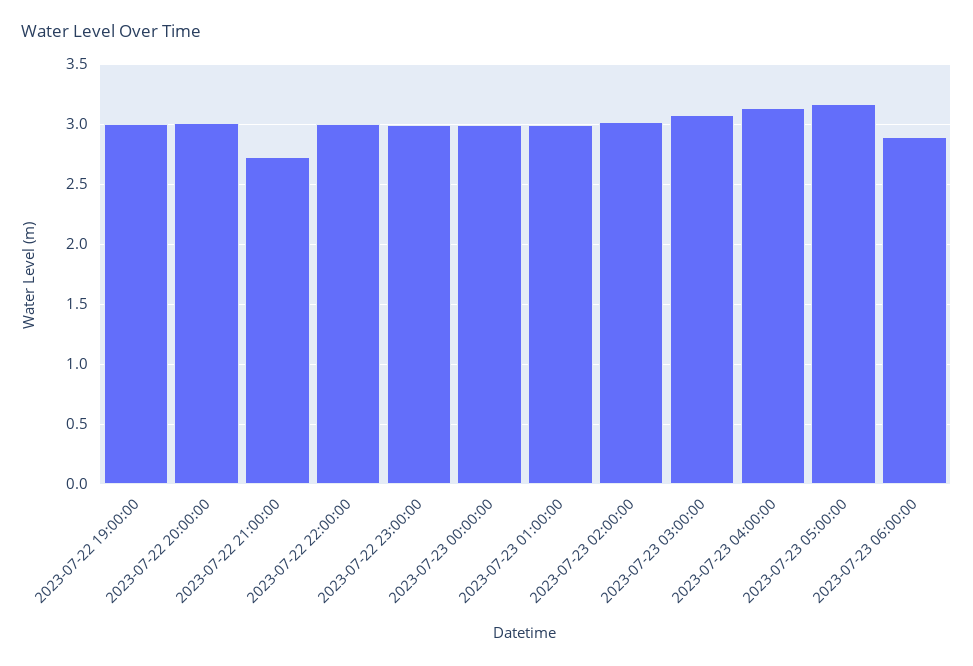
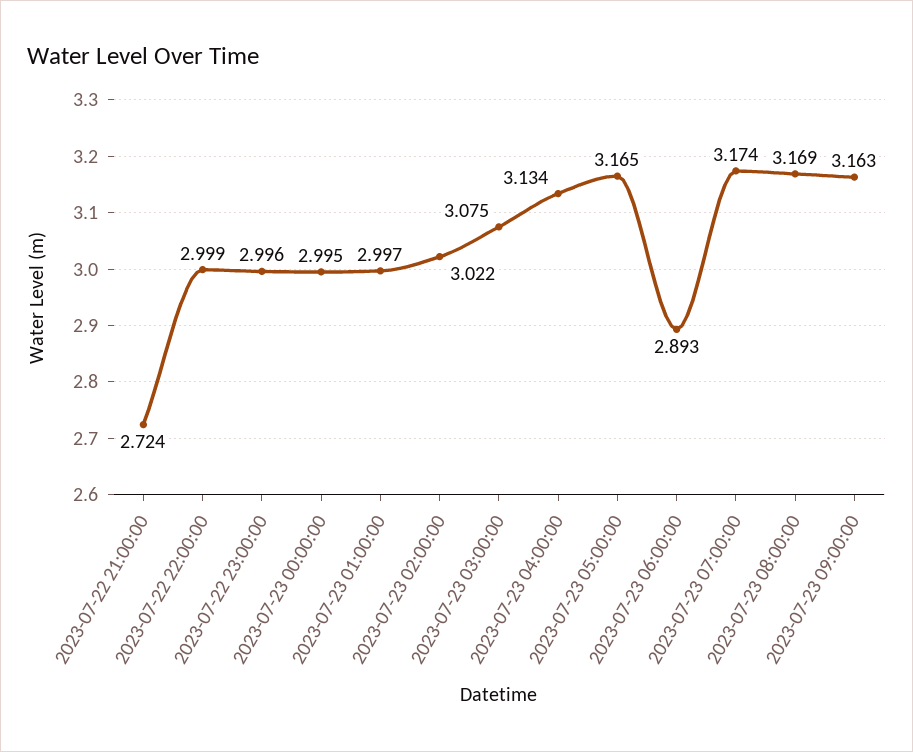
2023-07-22 19:00:00: 3 -> none
2023-07-22 20:00:00: 3 -> none
2023-07-23 07:00:00: none -> 3.174
2023-07-23 08:00:00: none -> 3.169
2023-07-23 09:00:00: none -> 3.163

